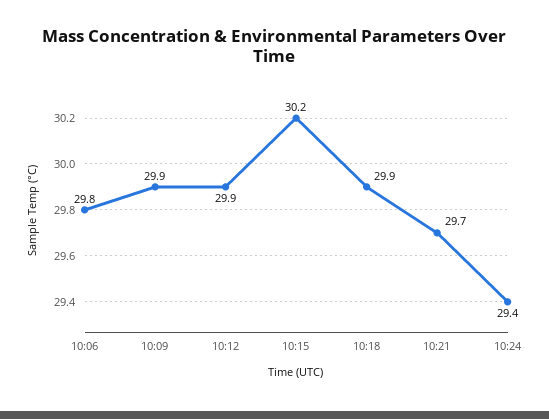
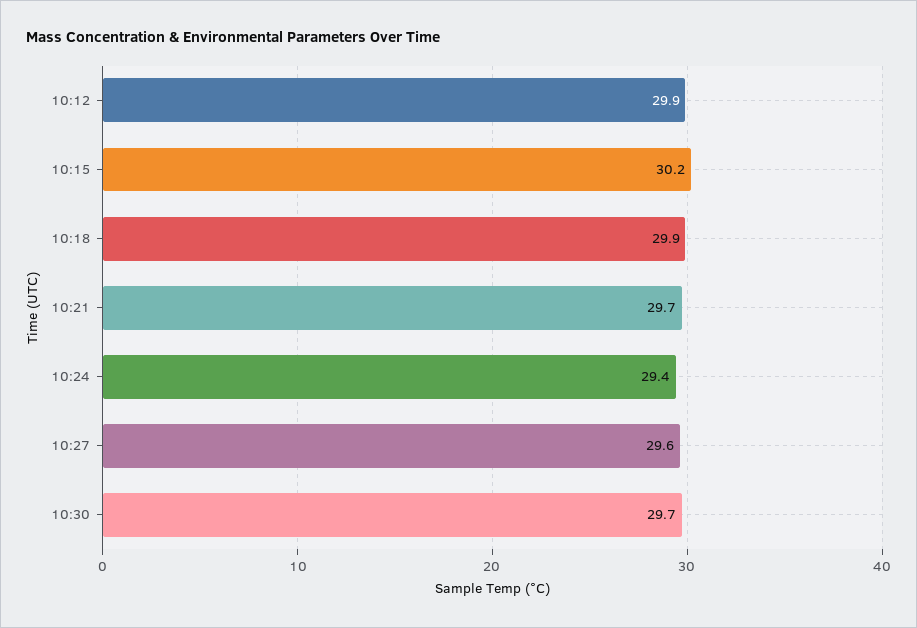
10:06: 29.8 -> none
10:09: 29.9 -> none
10:27: none -> 29.6
10:30: none -> 29.7

